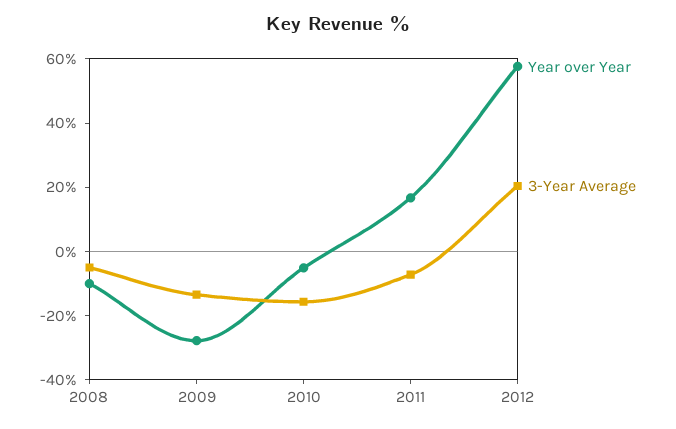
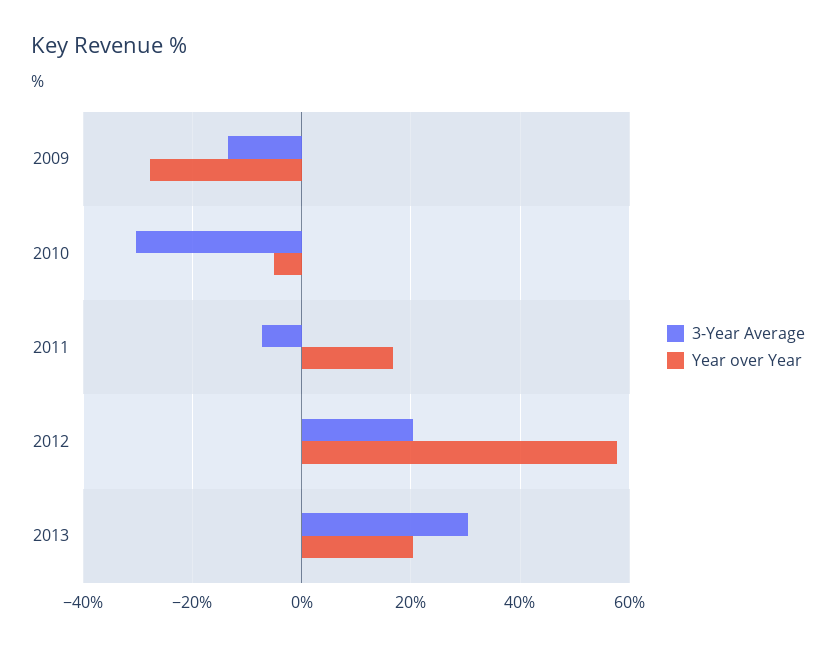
Year over Year, 2008: -10 -> none
3-Year Average, 2008: -5 -> none
3-Year Average, 2010: -15 -> -30
3-Year Average, 2013: none -> 30
Year over Year, 2013: none -> 20

